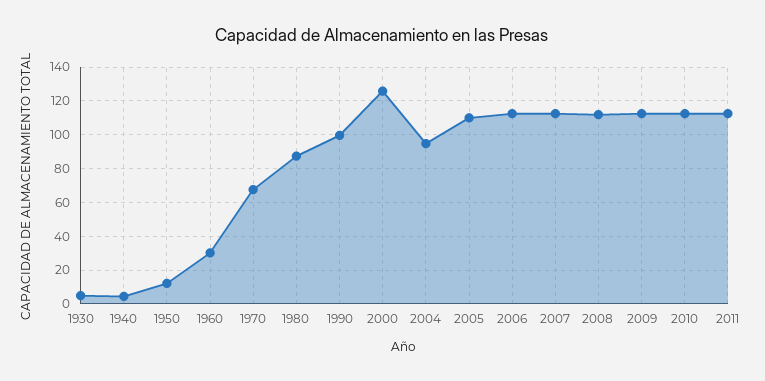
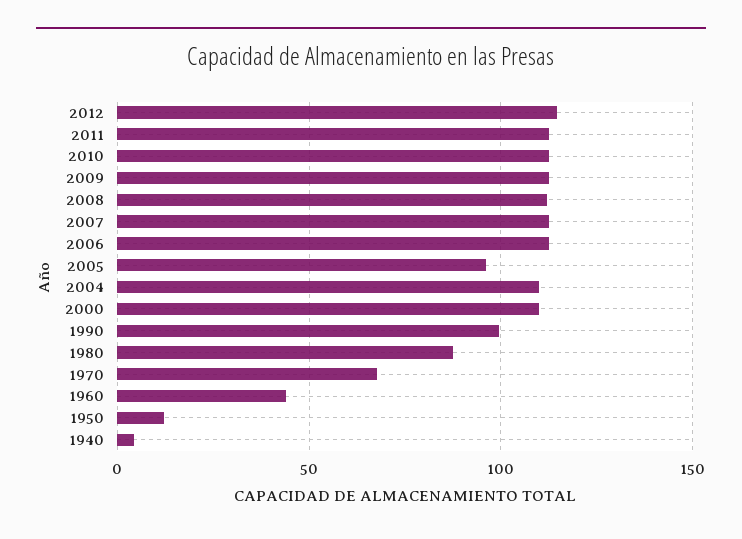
1930: 5 -> none
1960: 30 -> 45
2000: 125 -> 110
2004: 95 -> 110
2005: 110 -> 95
2012: none -> 115

